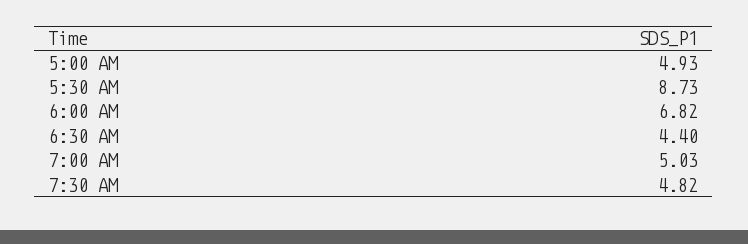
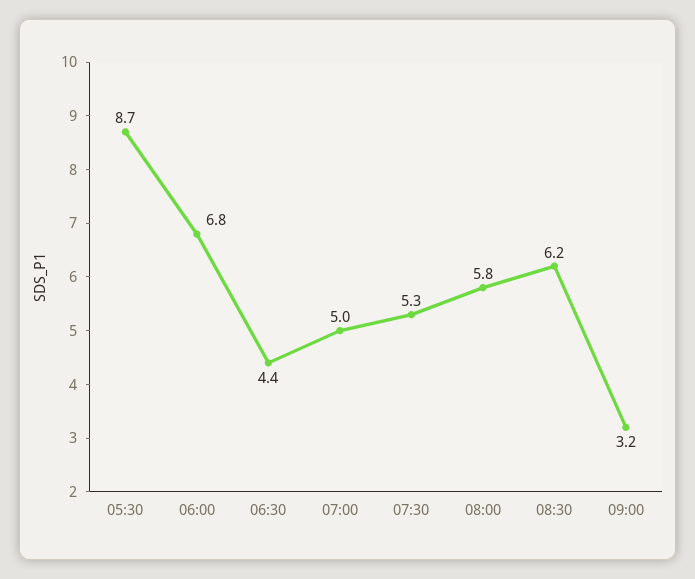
5:00 AM: 4.93 -> none
7:30 AM: 4.82 -> 5.3
08:00: none -> 5.8
08:30: none -> 6.2
09:00: none -> 3.2

